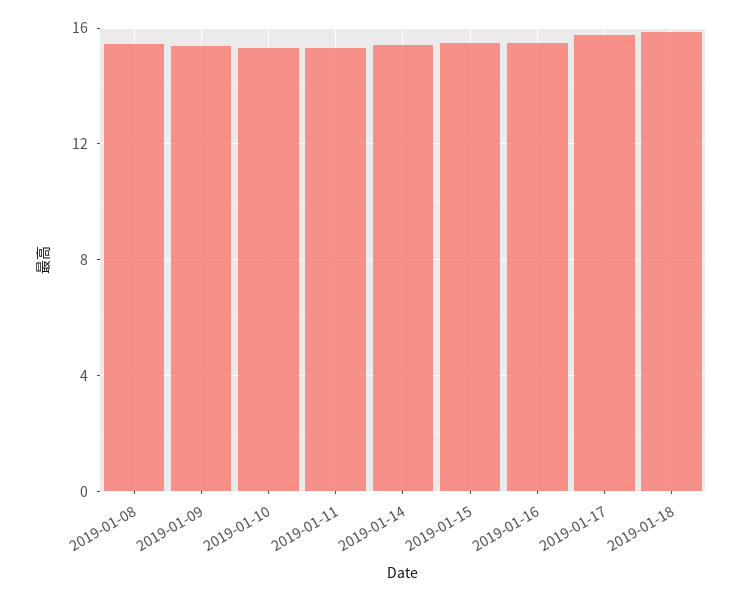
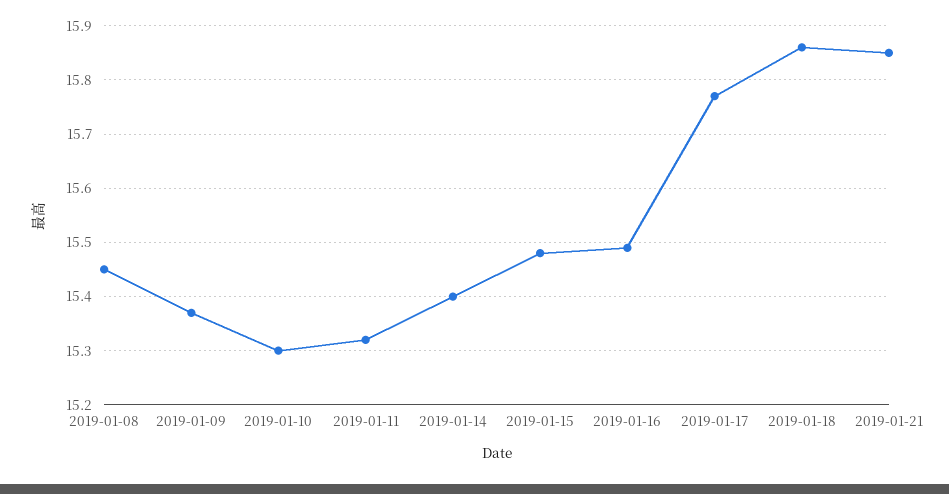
2019-01-21: none -> 15.85

